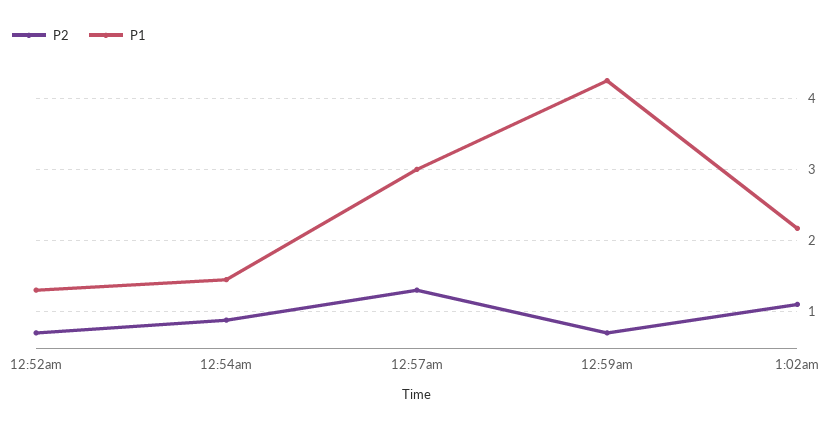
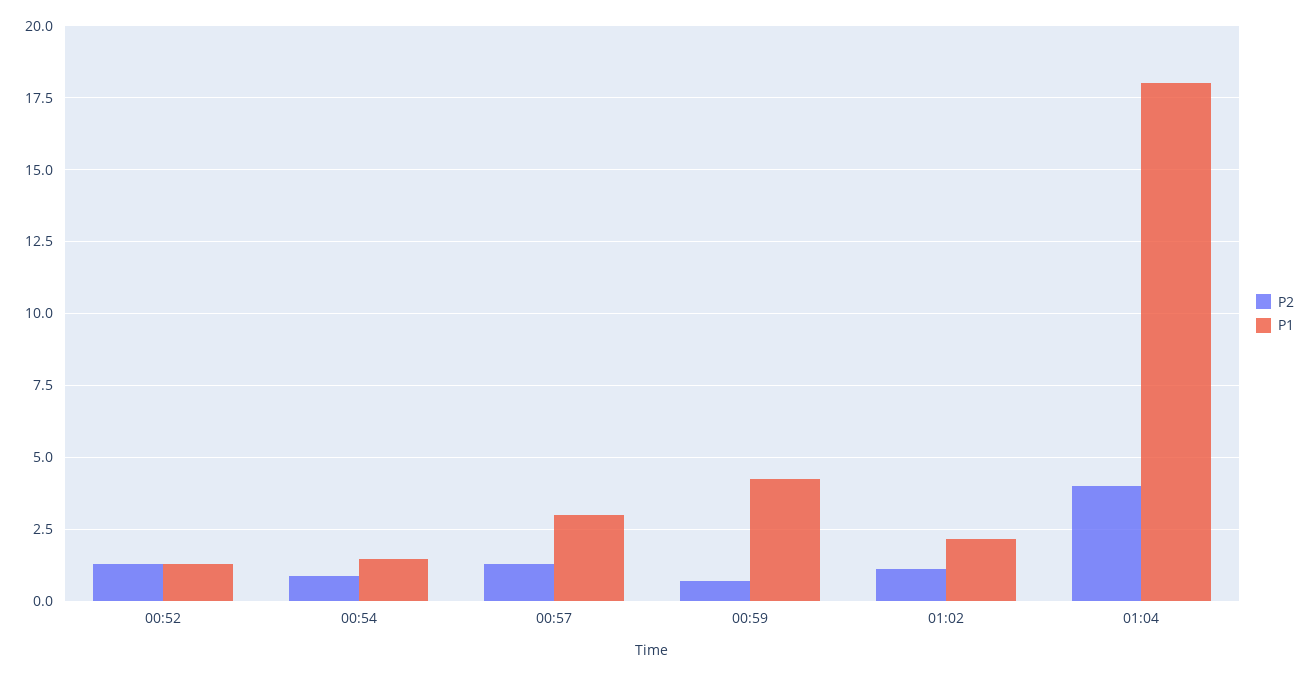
P2, 12:52am: 0.7 -> 1.25
P2, 01:04: none -> 4
P1, 01:04: none -> 18

